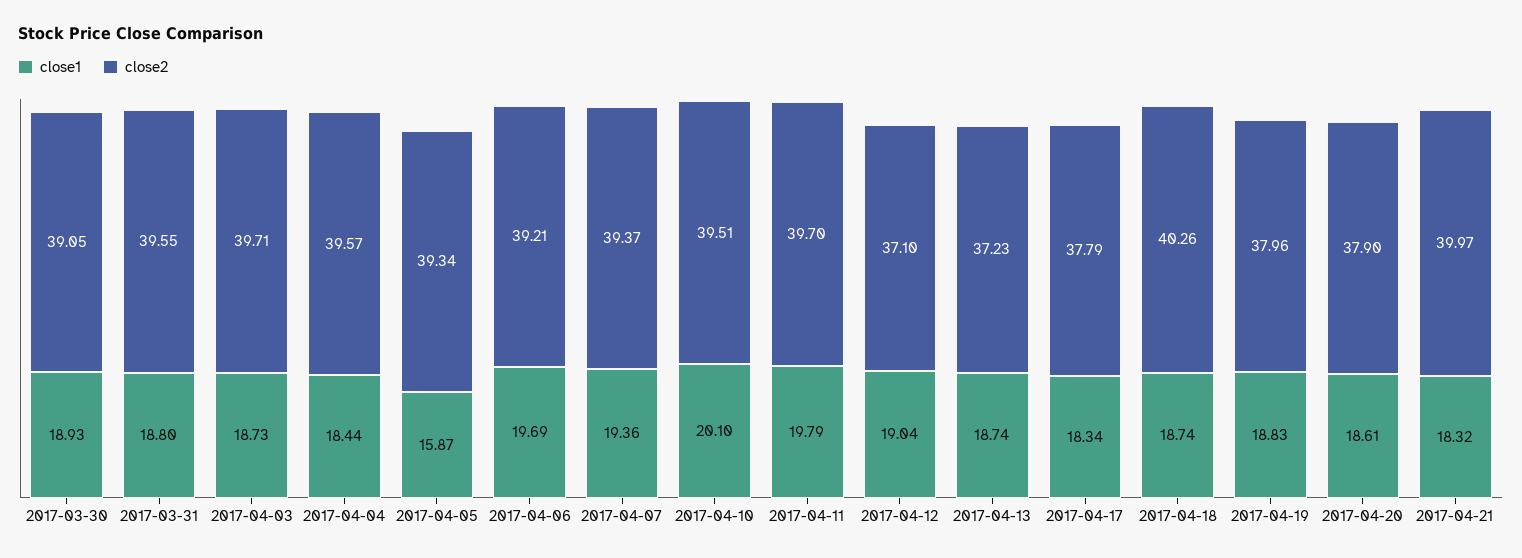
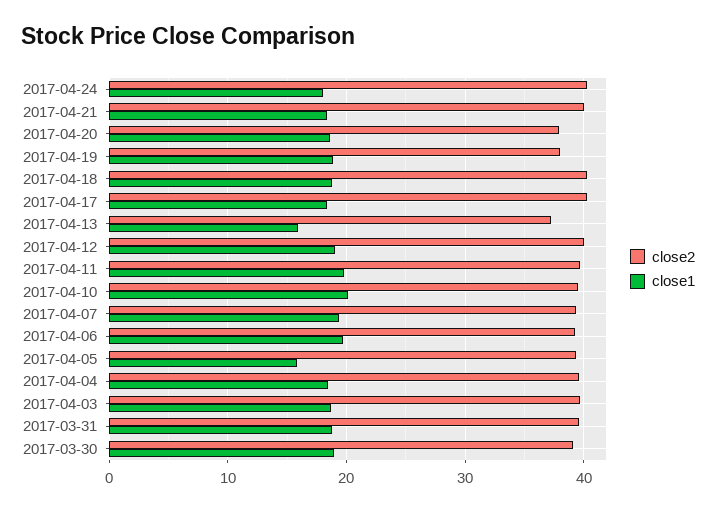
close2, 2017-04-12: 37.1 -> 40
close1, 2017-04-13: 18.74 -> 16
close2, 2017-04-17: 37.79 -> 40
close2, 2017-04-24: none -> 40
close1, 2017-04-24: none -> 18

